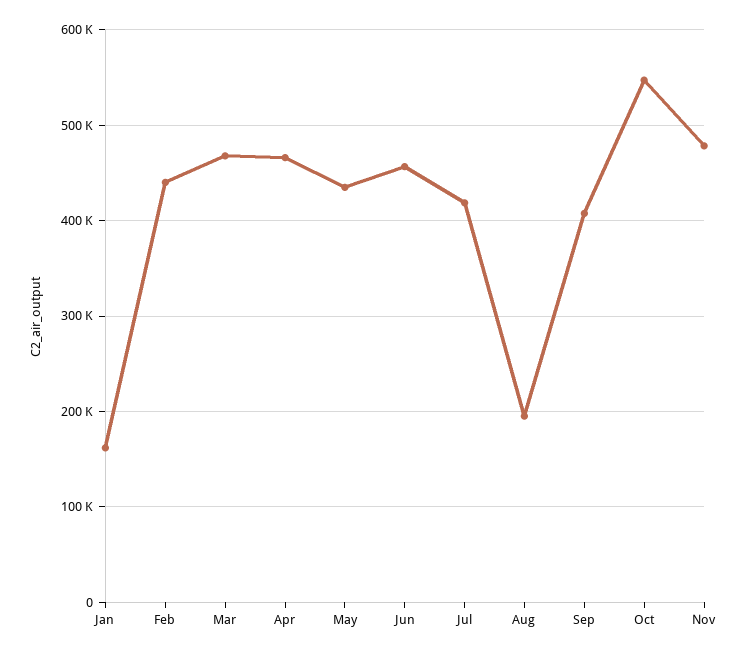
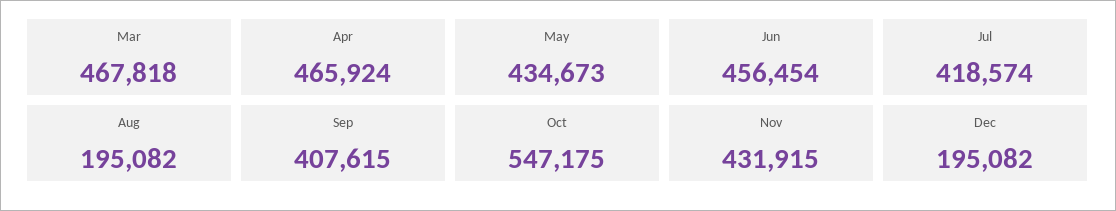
Jan: 160000 -> none
Feb: 440000 -> none
Nov: 480000 -> 431915
Dec: none -> 195082

